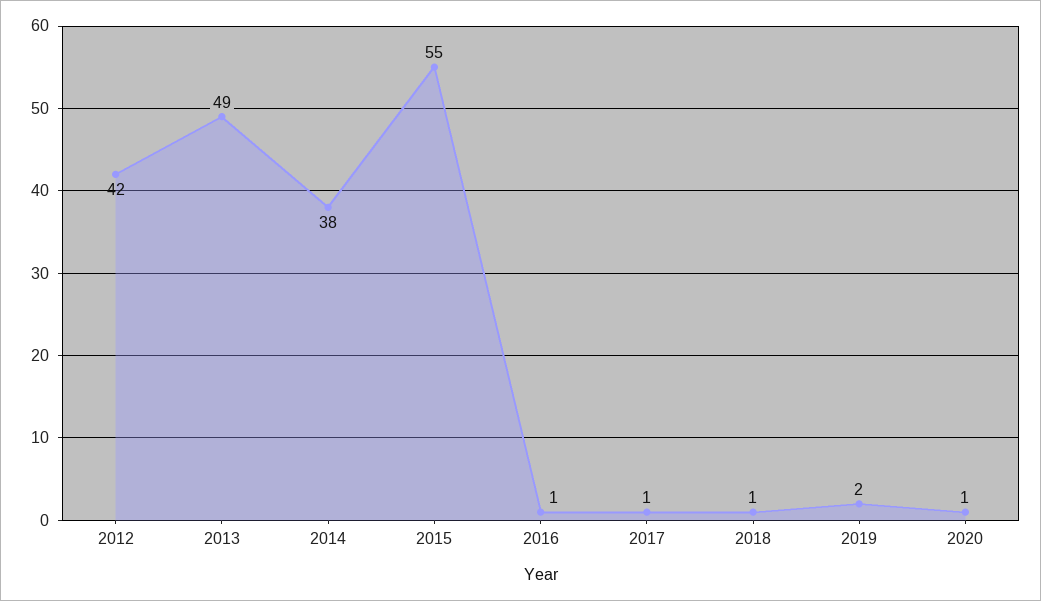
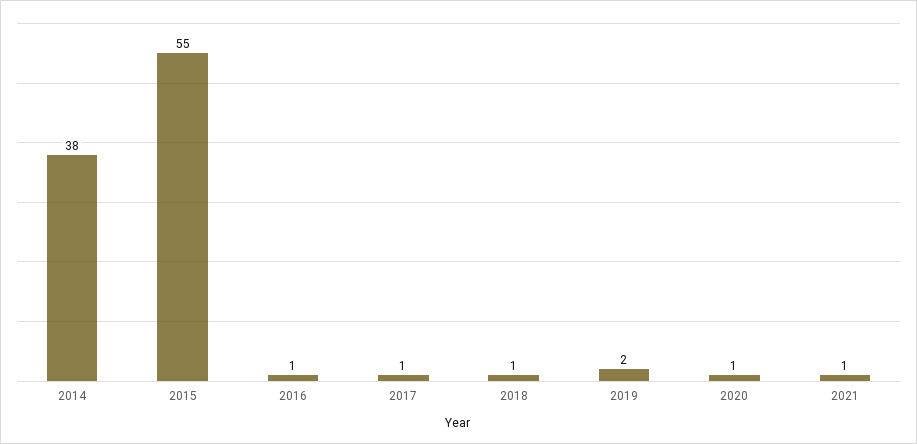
2012: 42 -> none
2013: 49 -> none
2021: none -> 1

